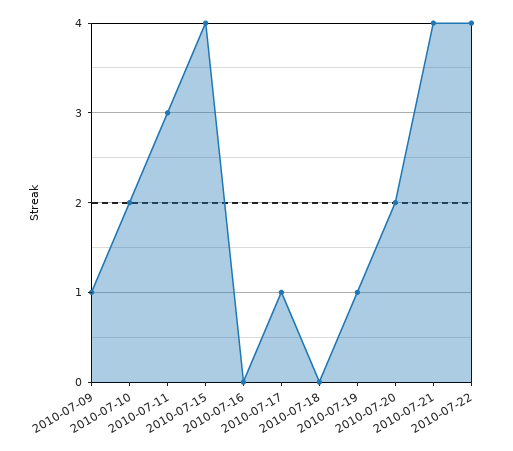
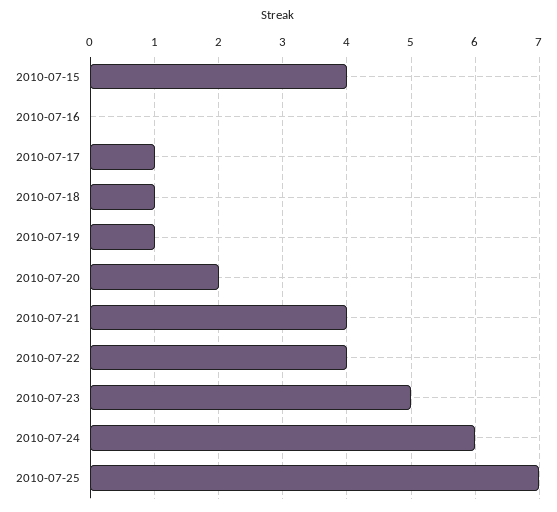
2010-07-09: 1 -> none
2010-07-10: 2 -> none
2010-07-11: 3 -> none
2010-07-18: 0 -> 1
2010-07-23: none -> 5
2010-07-24: none -> 6
2010-07-25: none -> 7

